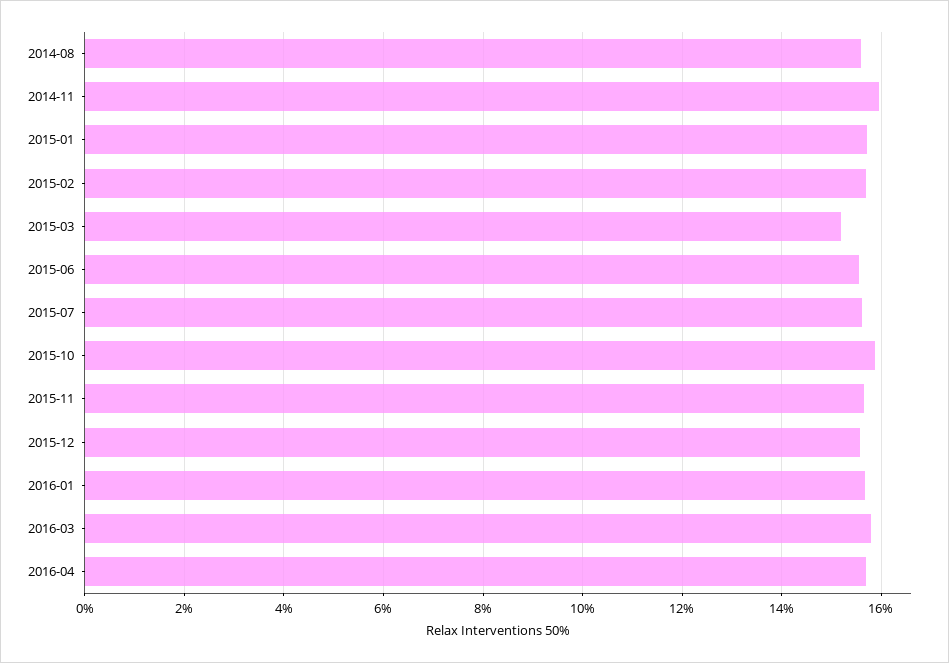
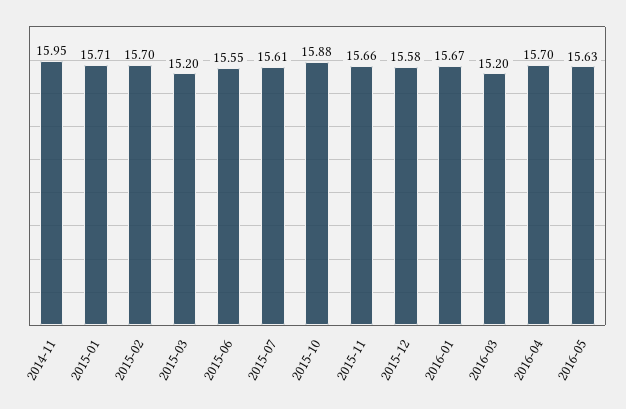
2014-08: 15.6 -> none
2016-03: 15.8 -> 15.2
2016-05: none -> 15.63

